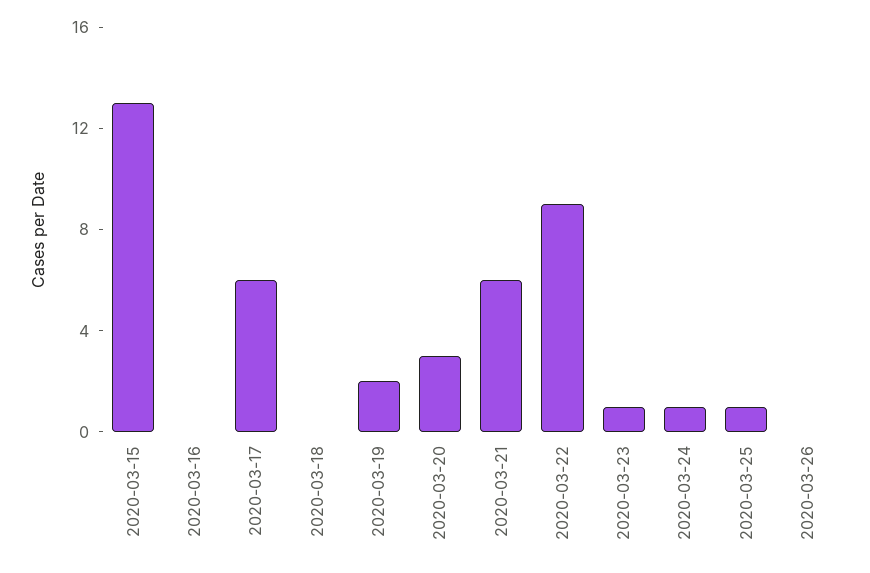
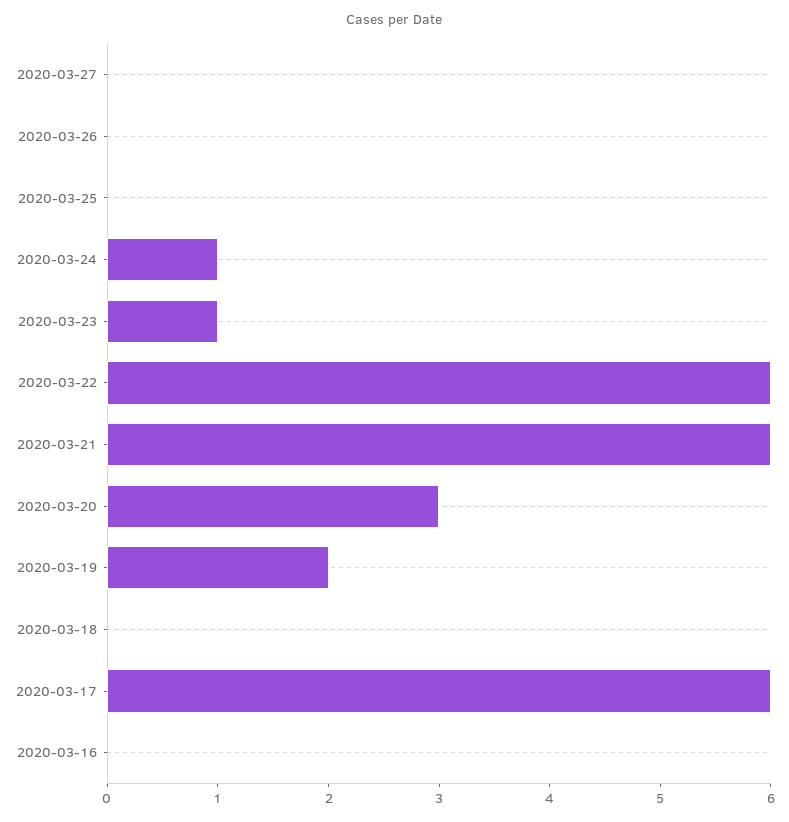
2020-03-15: 13 -> none
2020-03-22: 9 -> 6
2020-03-25: 1 -> 0
2020-03-27: none -> 0

